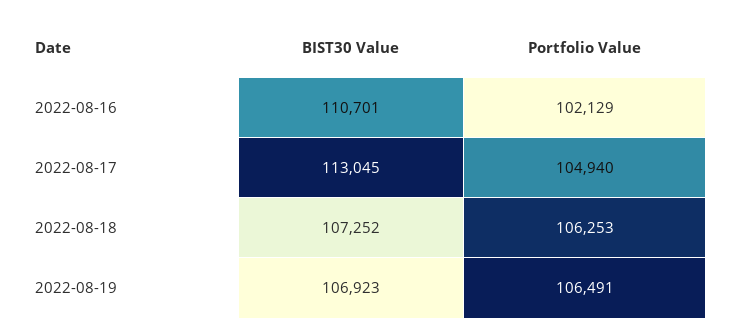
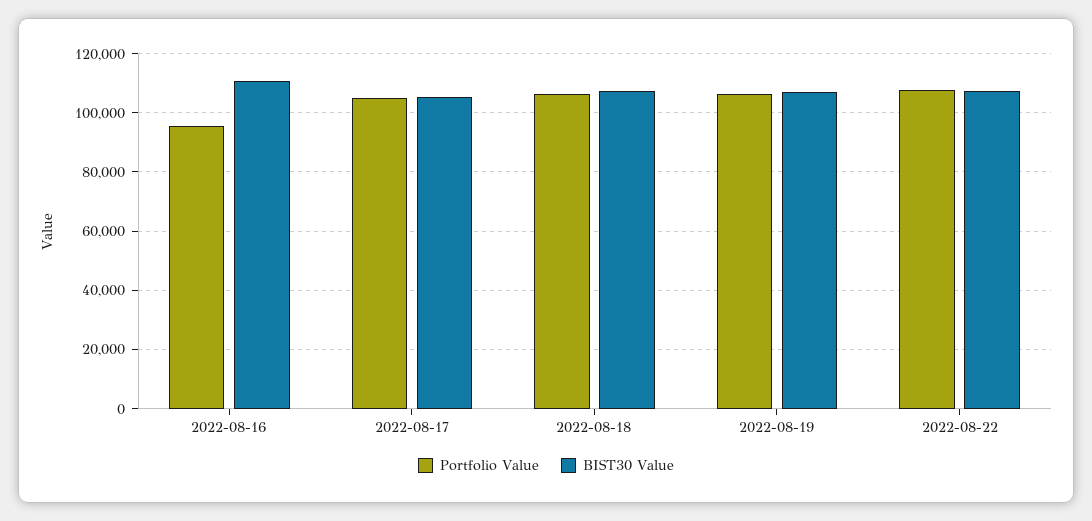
Portfolio Value, 2022-08-16: 102129 -> 95000
BIST30 Value, 2022-08-17: 113045 -> 105000
Portfolio Value, 2022-08-22: none -> 107500
BIST30 Value, 2022-08-22: none -> 107500

